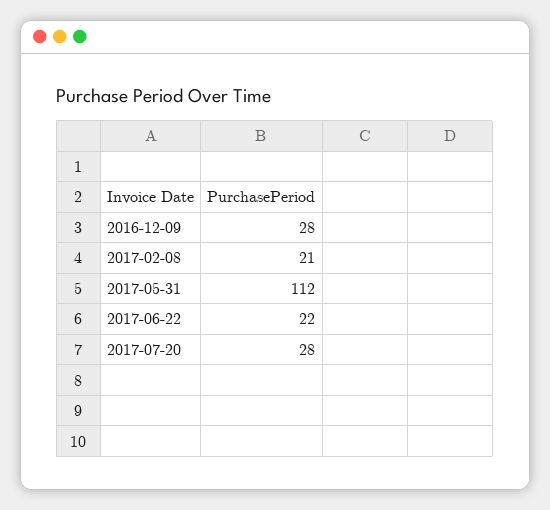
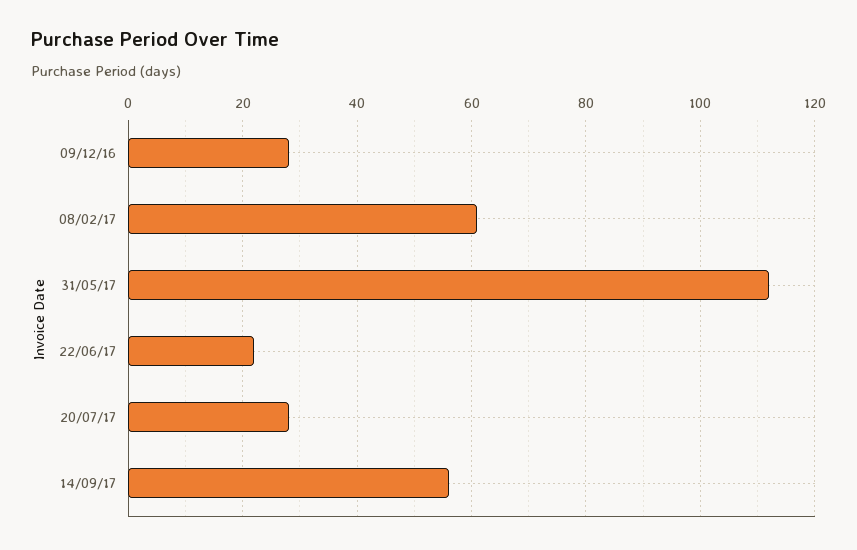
2017-02-08: 21 -> 60
14/09/17: none -> 55

